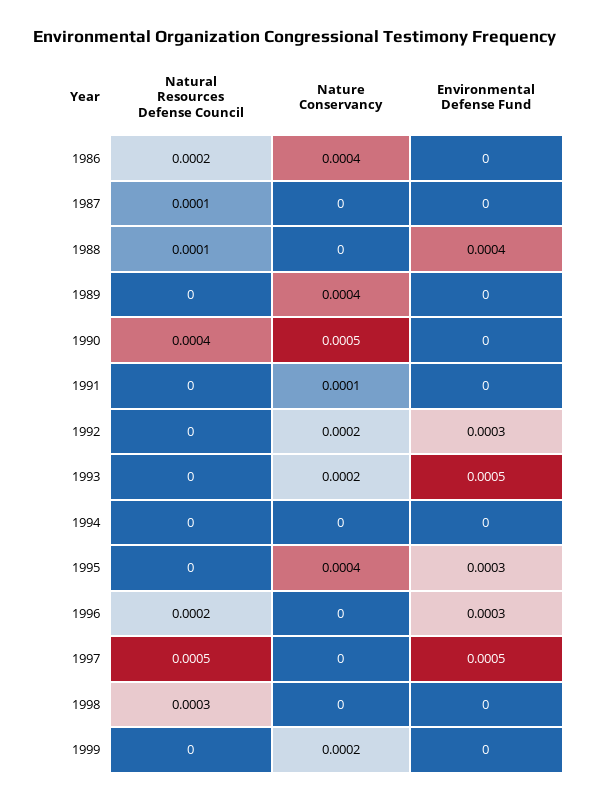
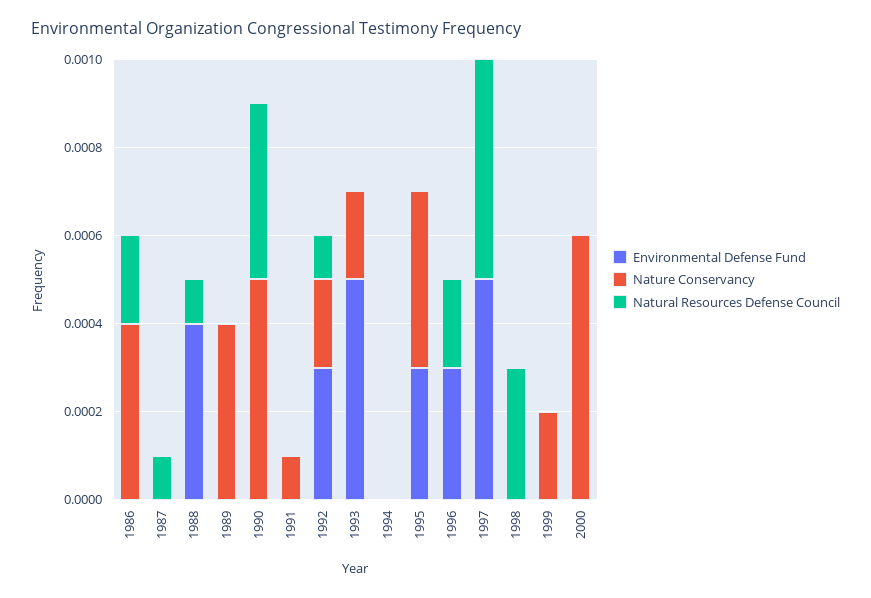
Natural Resources Defense Council, 1992: 0 -> 0.0001
Environmental Defense Fund, 2000: none -> 0
Nature Conservancy, 2000: none -> 0.0006
Natural Resources Defense Council, 2000: none -> 0

